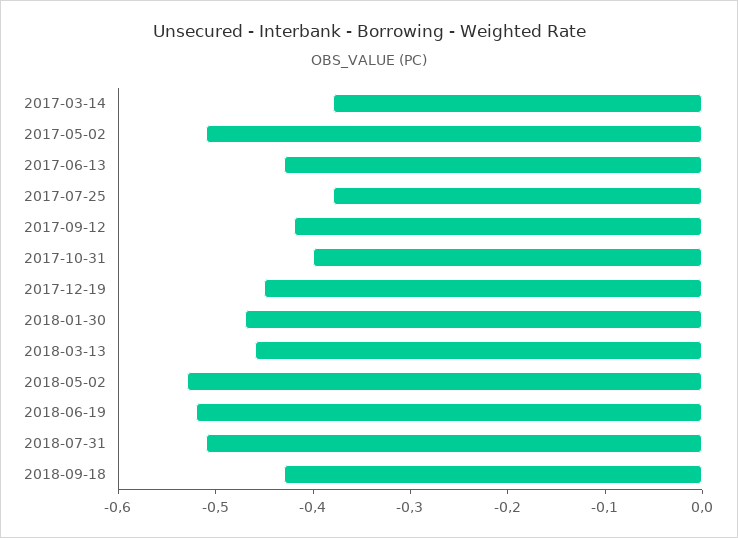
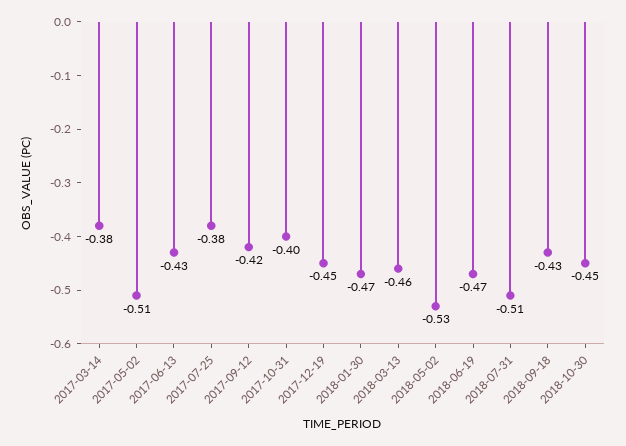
2018-06-19: -0.52 -> -0.47
2018-10-30: none -> -0.45

